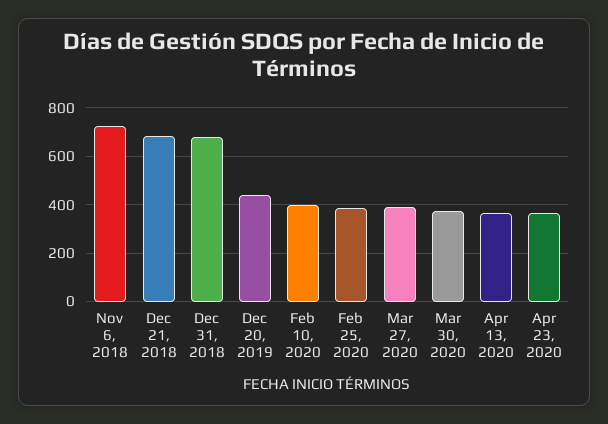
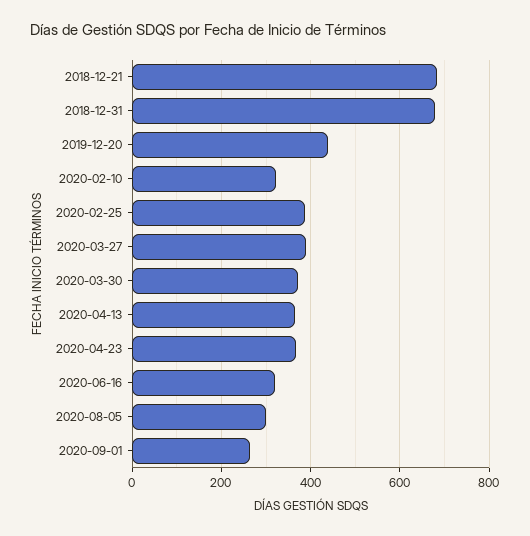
Nov 6, 2018: 725 -> none
Feb 10, 2020: 400 -> 320
2020-06-16: none -> 320
2020-08-05: none -> 300
2020-09-01: none -> 260

